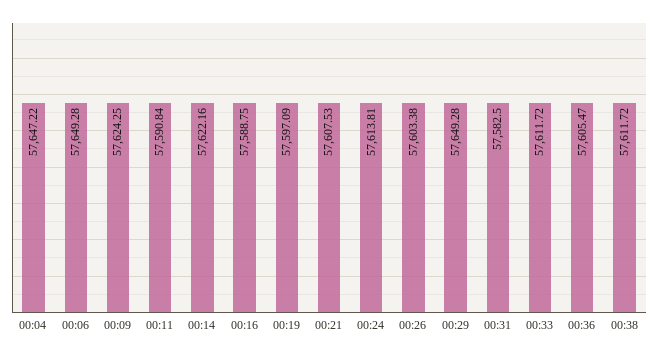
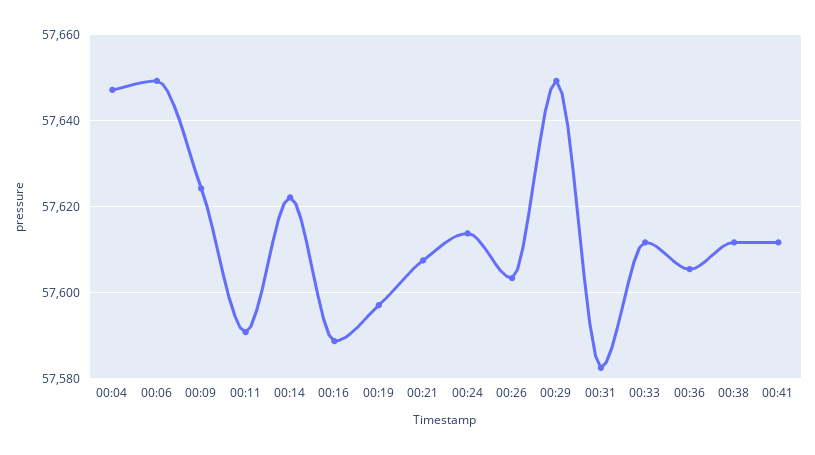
00:41: none -> 57612

